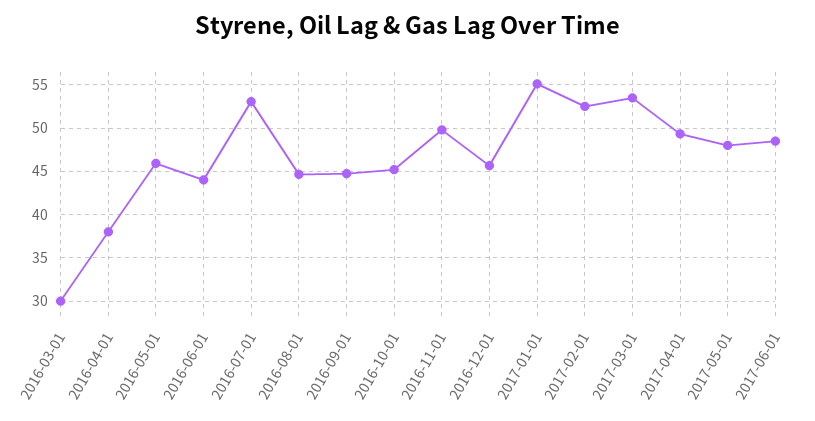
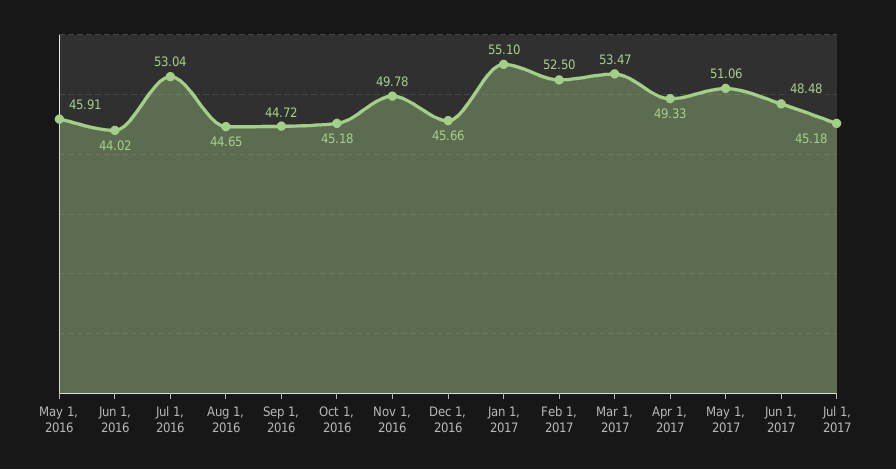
2016-03-01: 30 -> none
2016-04-01: 38 -> none
2017-05-01: 48 -> 51.06
Jul 1, 2017: none -> 45.18

